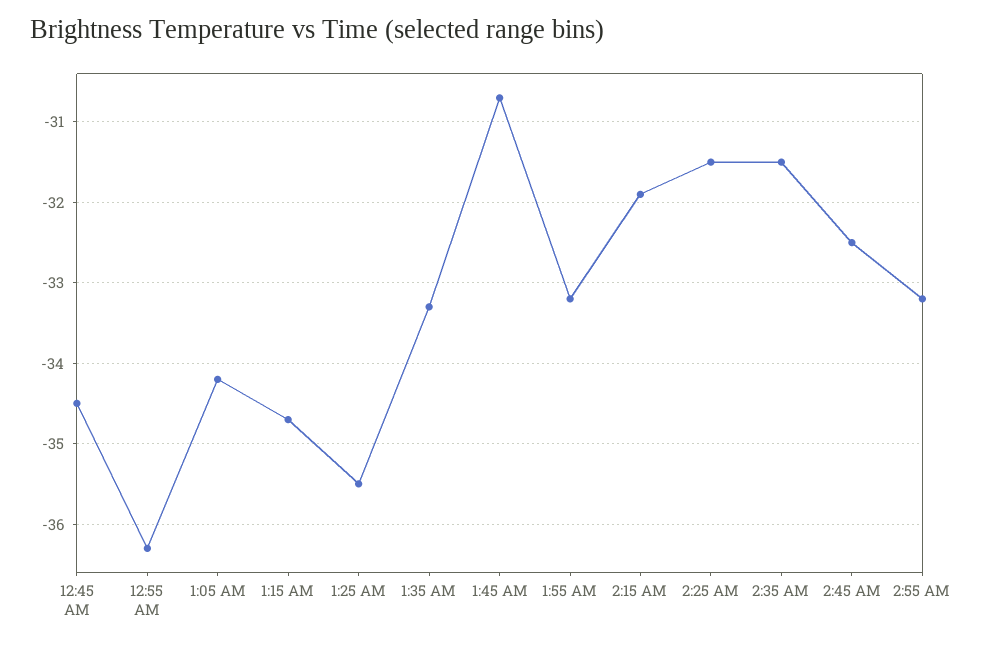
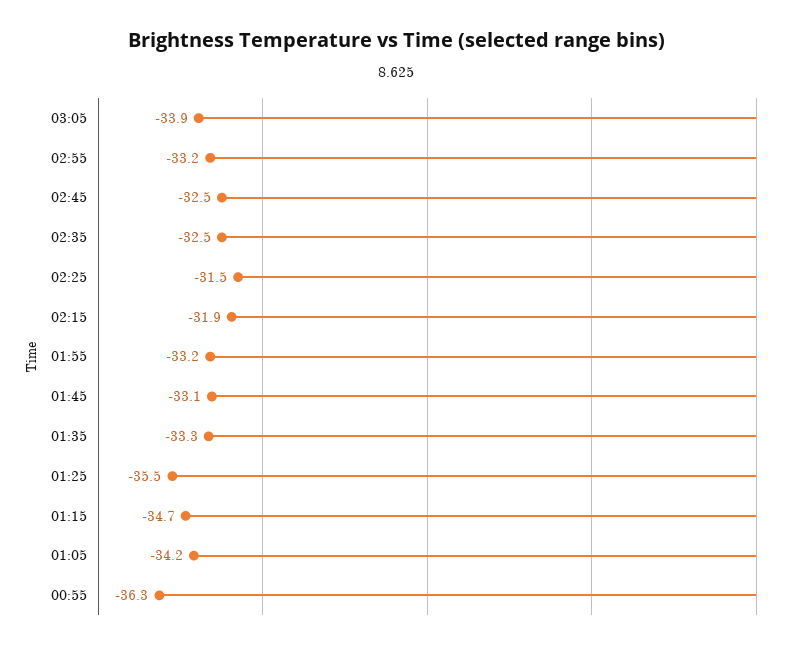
12:45 AM: -34.5 -> none
1:45 AM: -30.7 -> -33.1
2:35 AM: -31.5 -> -32.5
03:05: none -> -33.9

